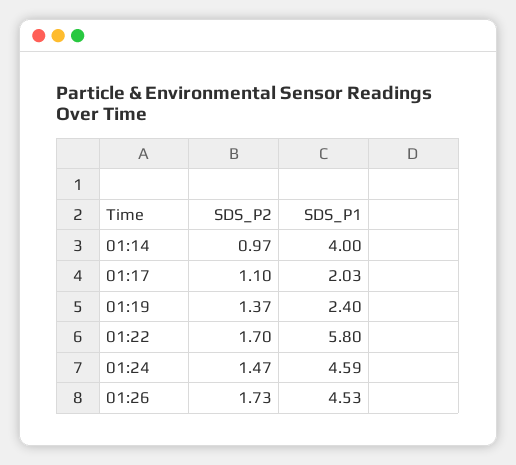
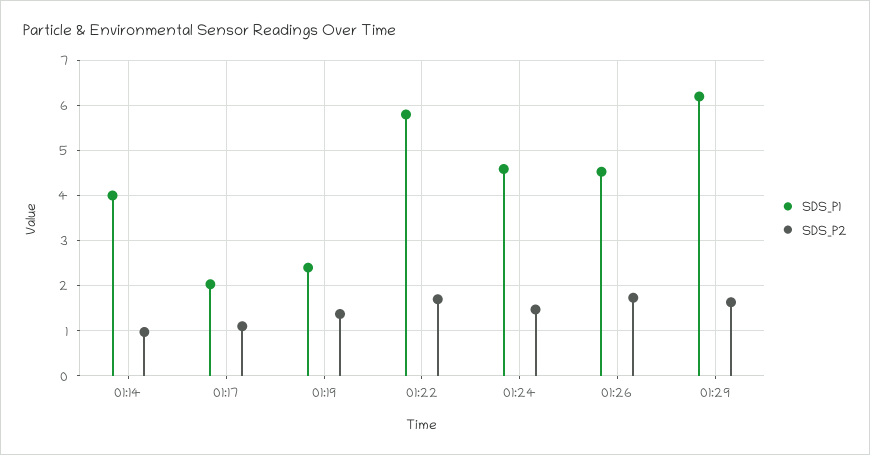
SDS_P1, 01:29: none -> 6.2
SDS_P2, 01:29: none -> 1.6

